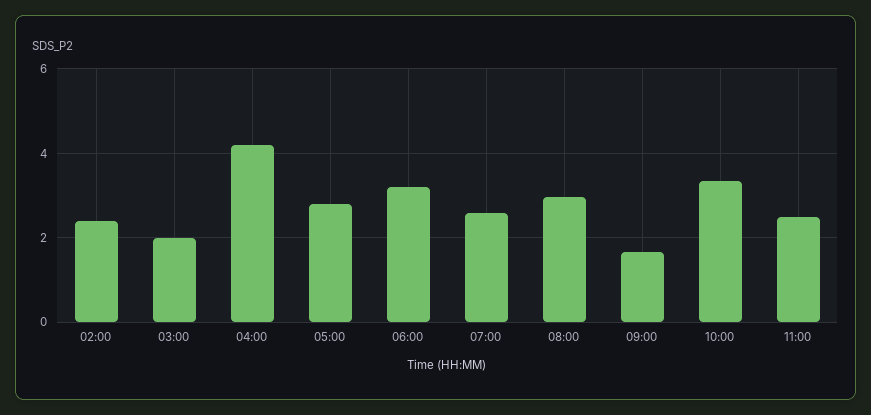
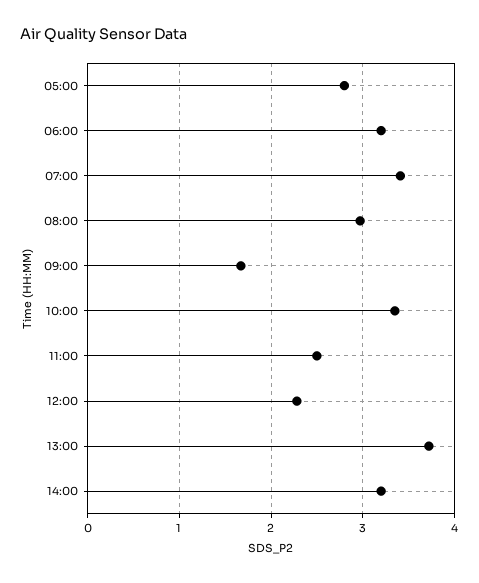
02:00: 2.4 -> none
03:00: 2 -> none
04:00: 4.2 -> none
07:00: 2.6 -> 3.4
12:00: none -> 2.3
13:00: none -> 3.7
14:00: none -> 3.2

